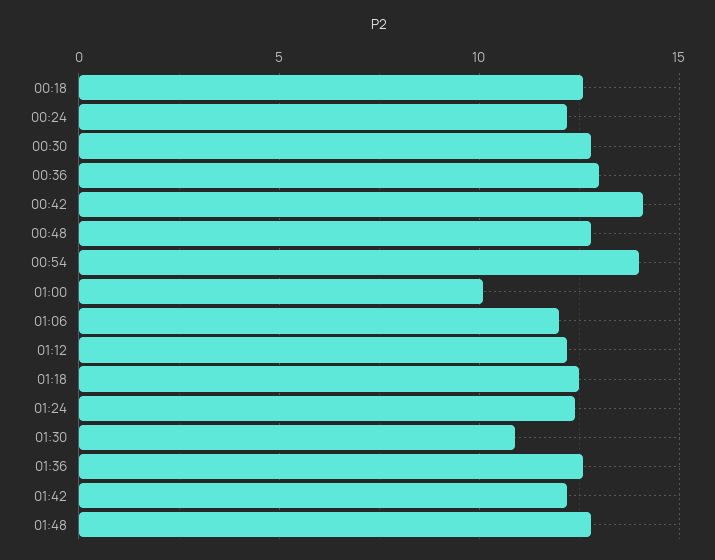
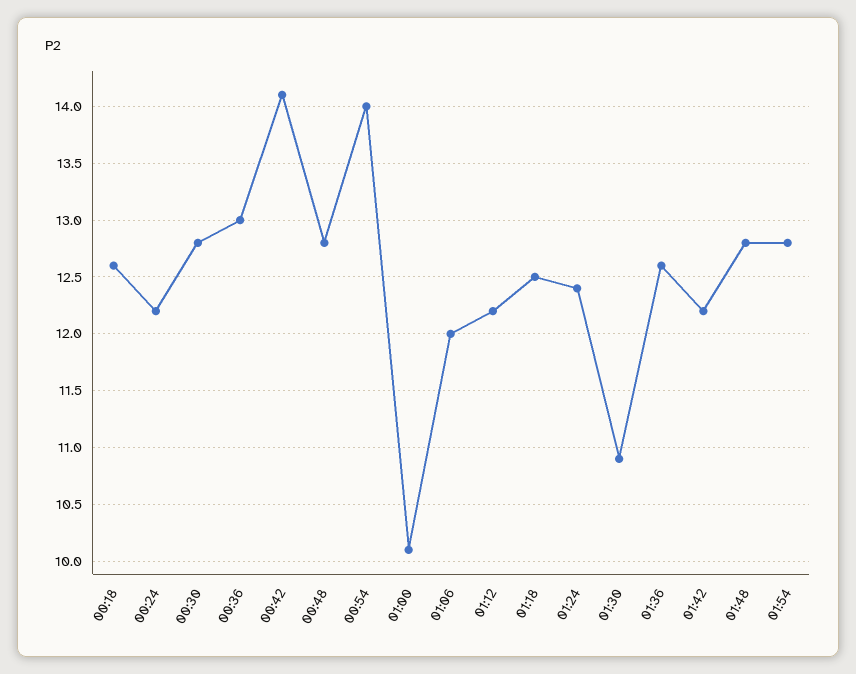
01:54: none -> 12.8

